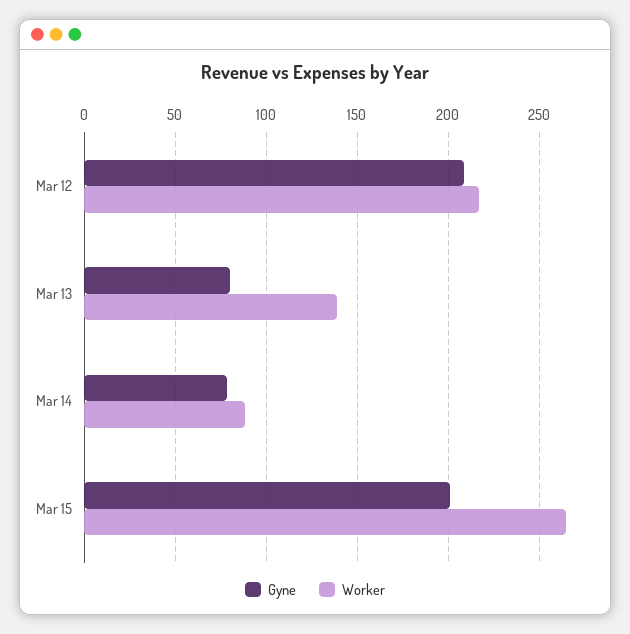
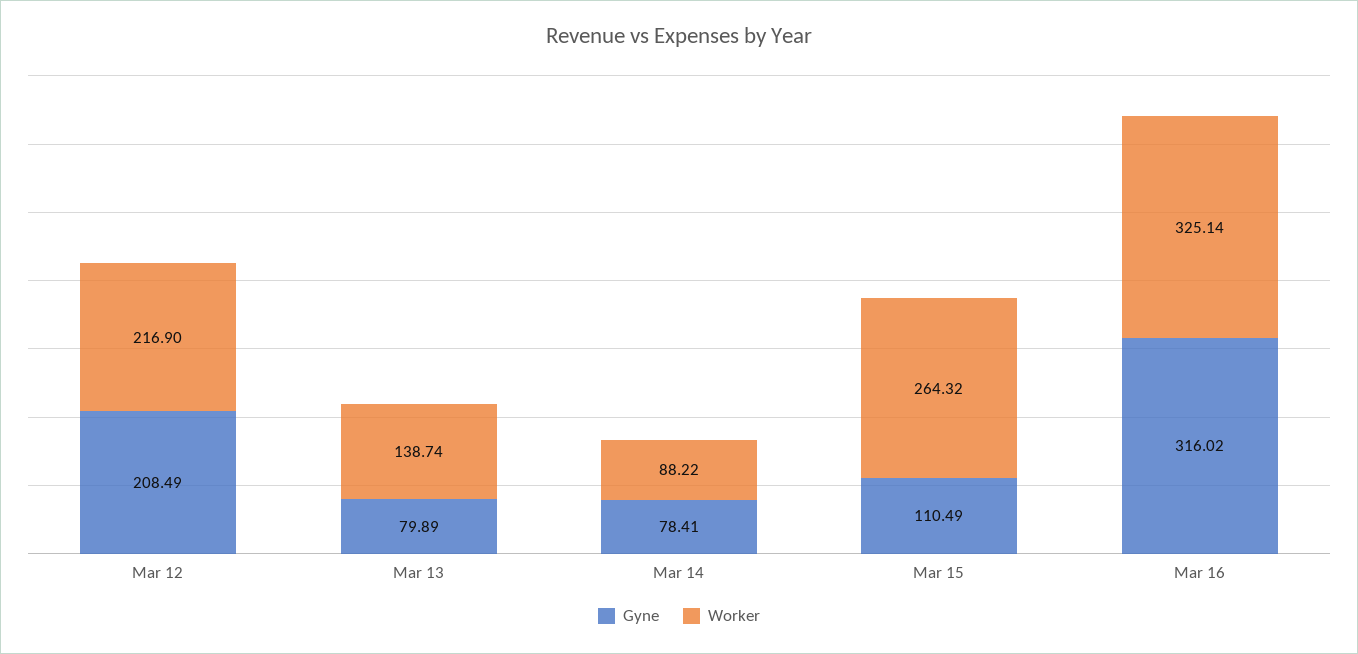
Gyne, Mar 15: 200 -> 110.49
Gyne, Mar 16: none -> 316.02
Worker, Mar 16: none -> 325.14

